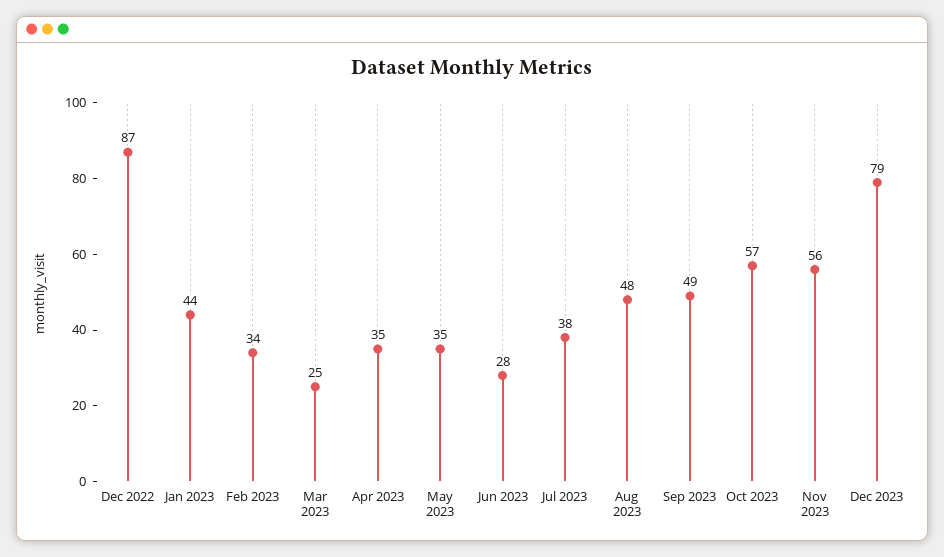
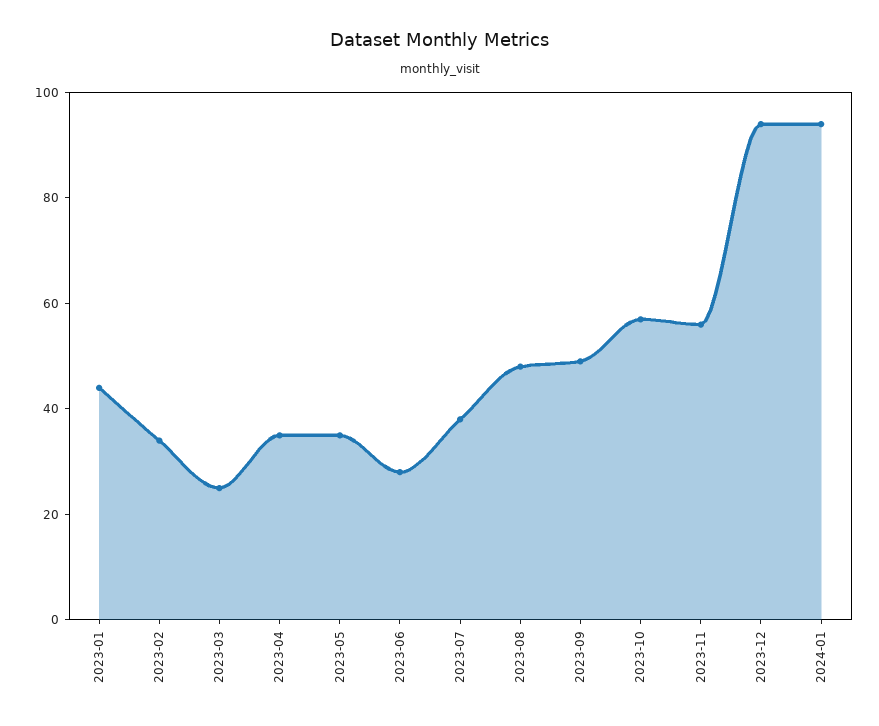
Dec 2022: 87 -> none
Dec 2023: 79 -> 95
2024-01: none -> 95

